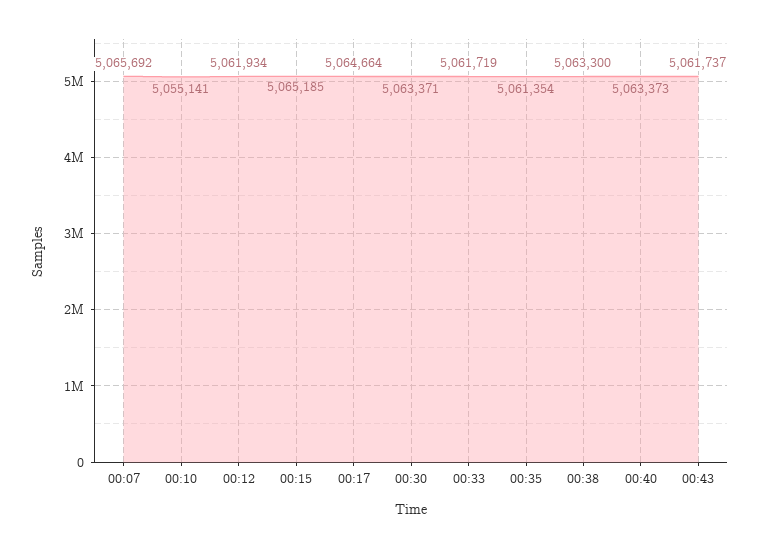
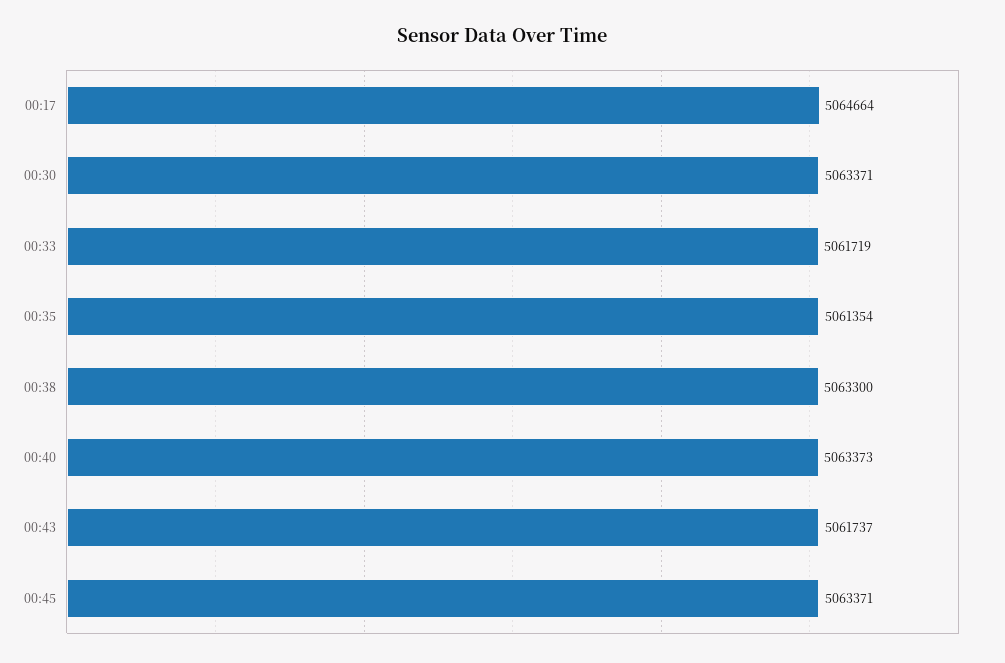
00:07: 5065692 -> none
00:10: 5055141 -> none
00:12: 5061934 -> none
00:15: 5065185 -> none
00:45: none -> 5063371

